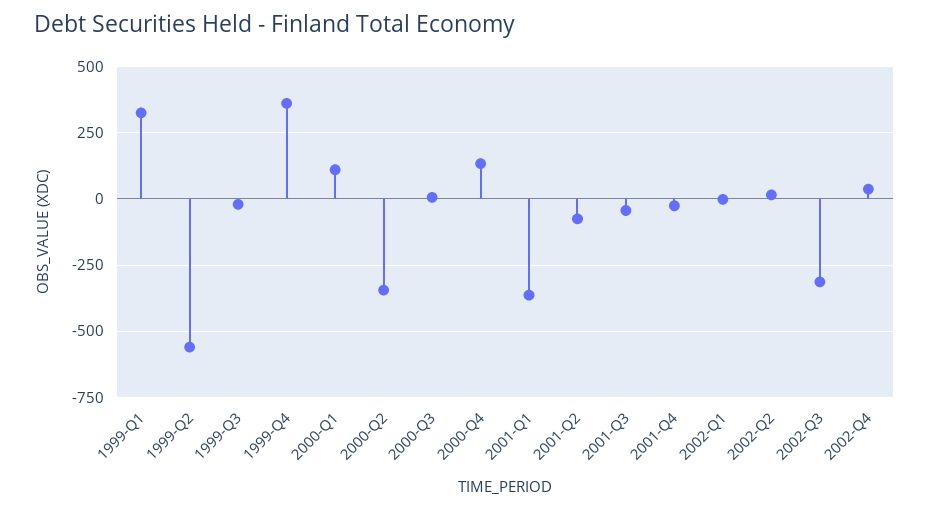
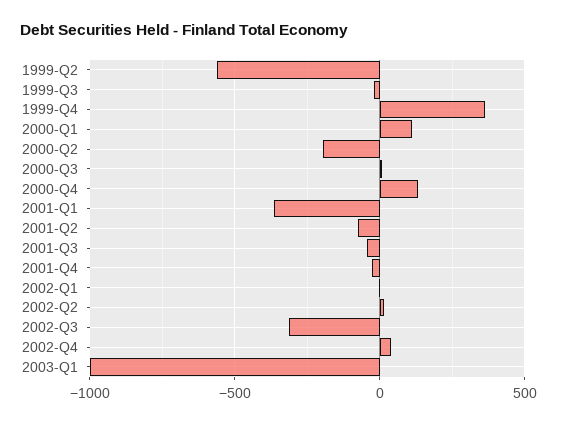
1999-Q1: 325 -> none
2000-Q2: -350 -> -200
2003-Q1: none -> -1000

